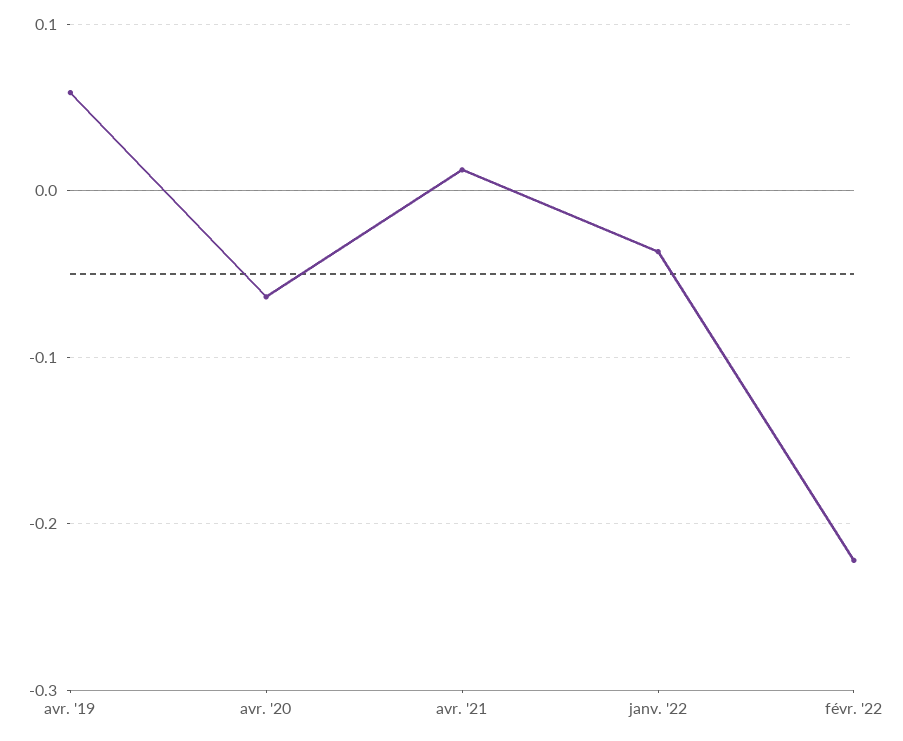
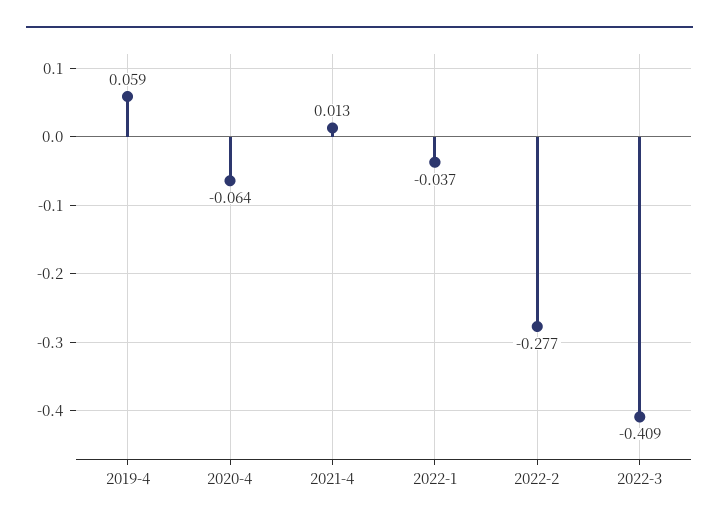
févr. '22: -0.22 -> -0.277
2022-3: none -> -0.409

